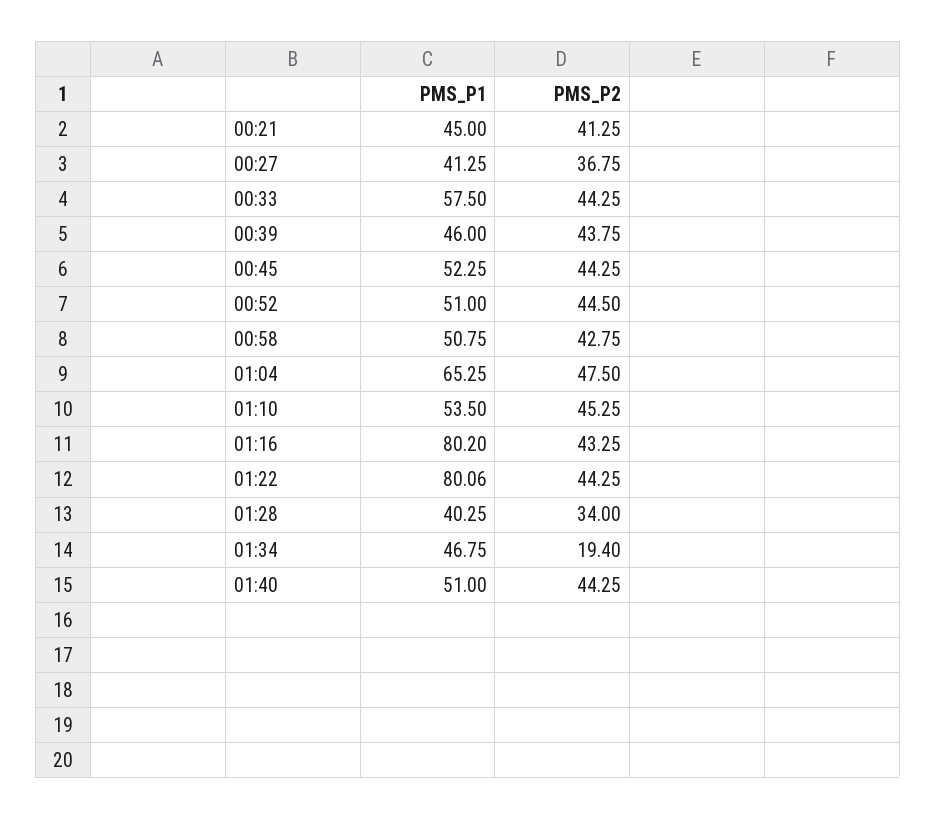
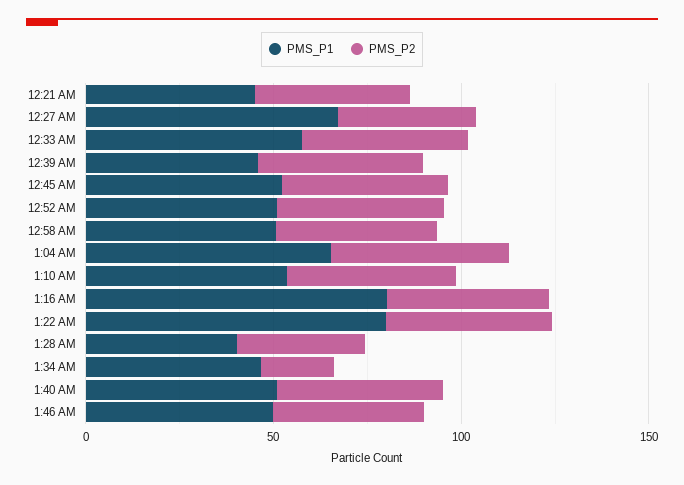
PMS_P1, 00:27: 41.25 -> 70
PMS_P1, 1:46 AM: none -> 50
PMS_P2, 1:46 AM: none -> 40

